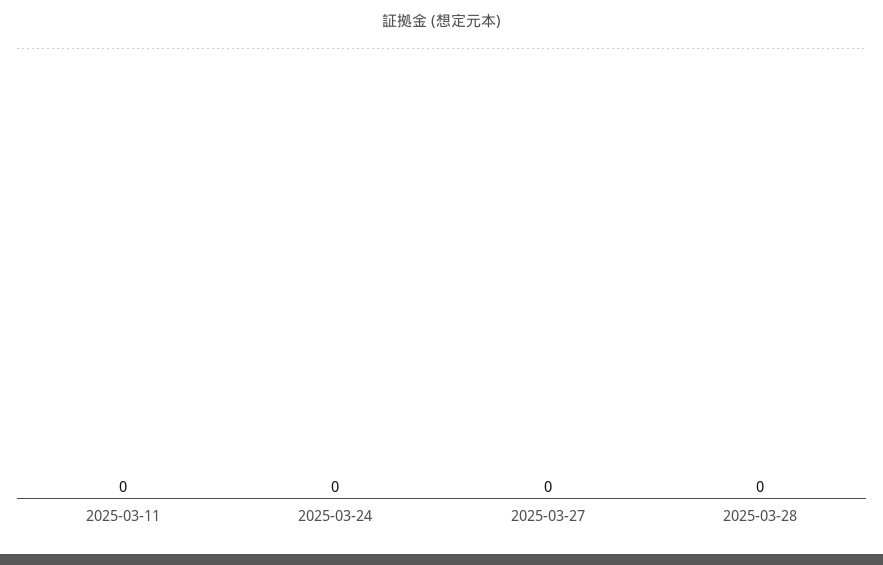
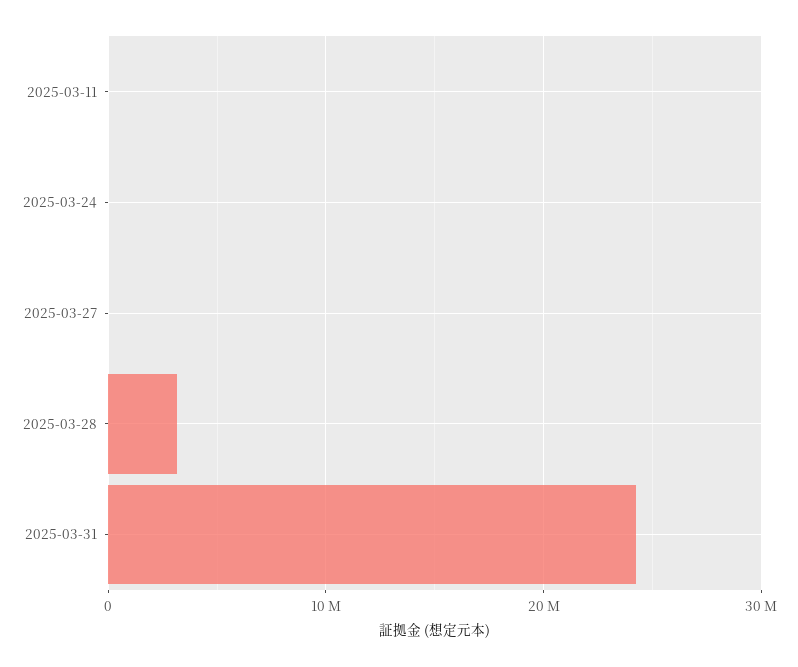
2025-03-28: 0 -> 3000000
2025-03-31: none -> 24000000

